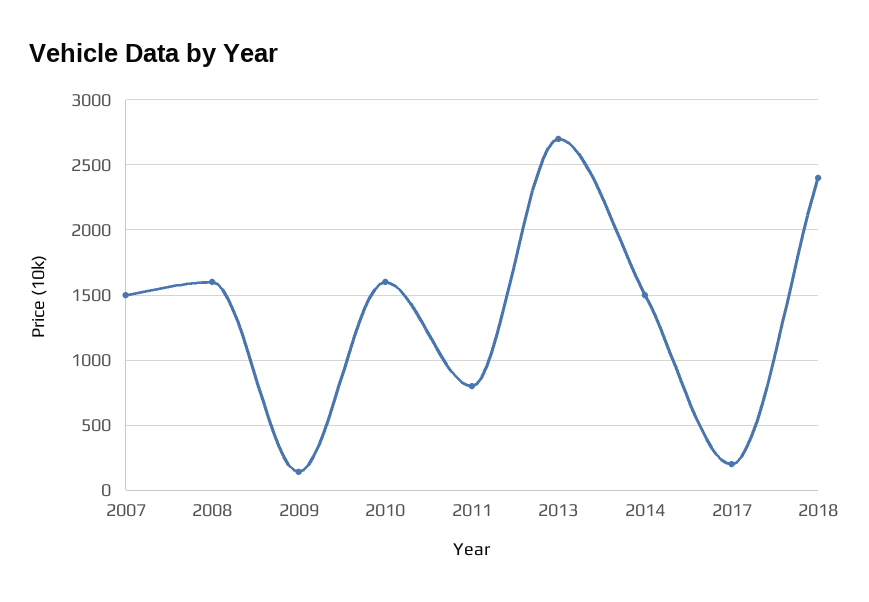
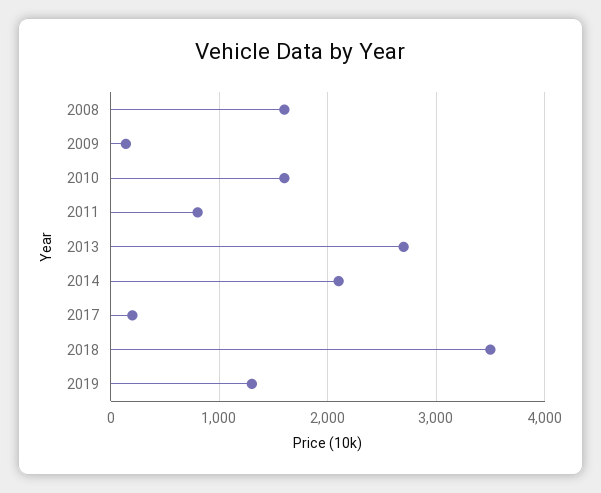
2007: 1500 -> none
2014: 1500 -> 2100
2018: 2400 -> 3500
2019: none -> 1300

